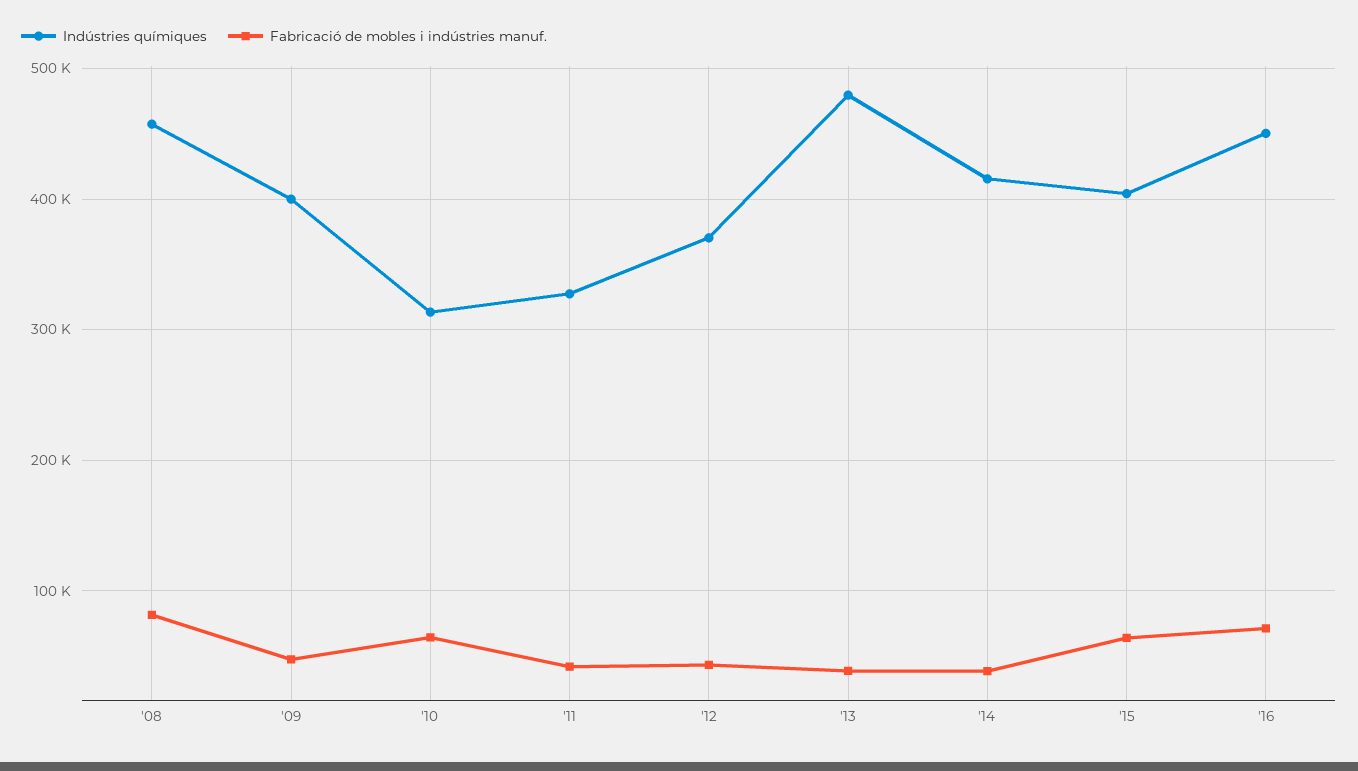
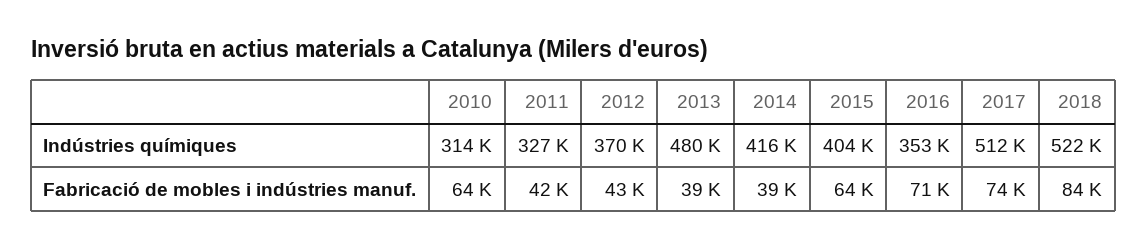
Indústries químiques, '08: 460000 -> none
Fabricació de mobles i indústries manuf., '08: 80000 -> none
Indústries químiques, '09: 400000 -> none
Fabricació de mobles i indústries manuf., '09: 50000 -> none
Indústries químiques, '16: 450000 -> 353000
Indústries químiques, 2017: none -> 512000
Indústries químiques, 2018: none -> 522000
Fabricació de mobles i indústries manuf., 2017: none -> 74000
Fabricació de mobles i indústries manuf., 2018: none -> 84000

